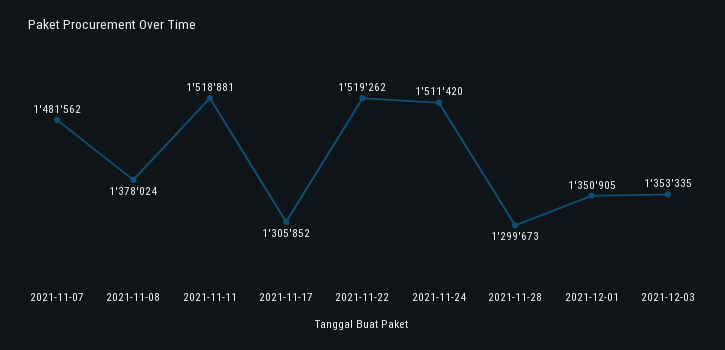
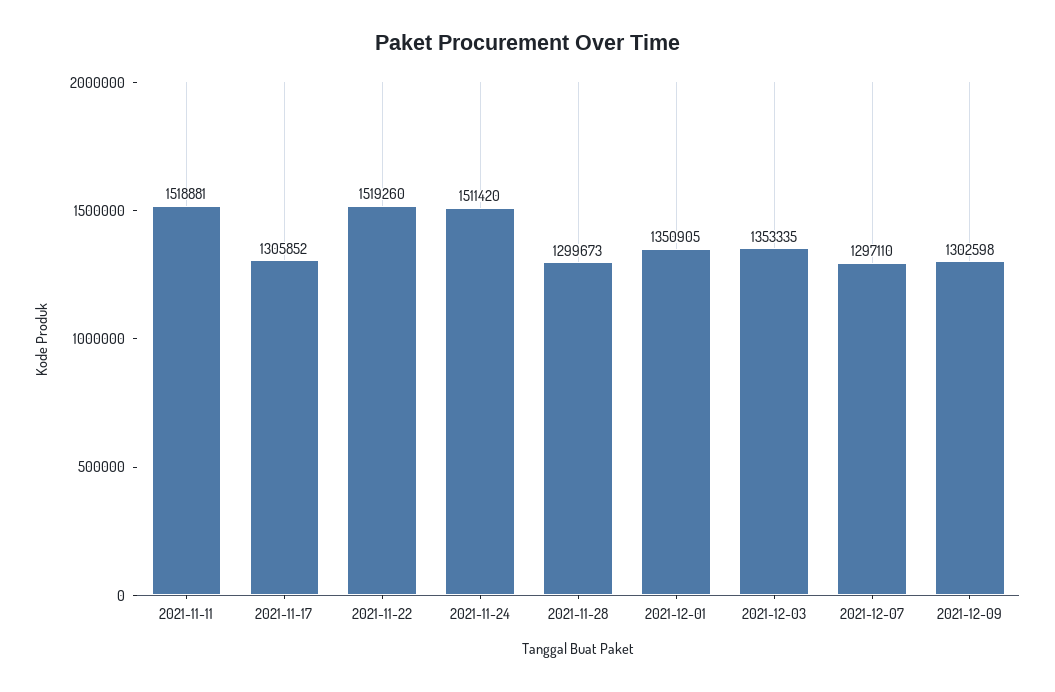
2021-11-07: 1481562 -> none
2021-11-08: 1378024 -> none
2021-11-22: 1519262 -> 1519260
2021-12-07: none -> 1297110
2021-12-09: none -> 1302598

